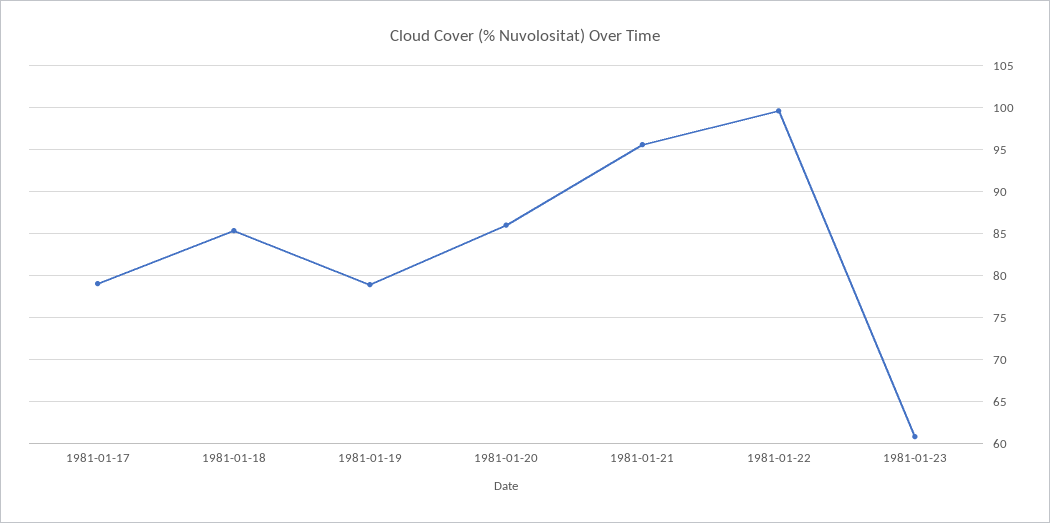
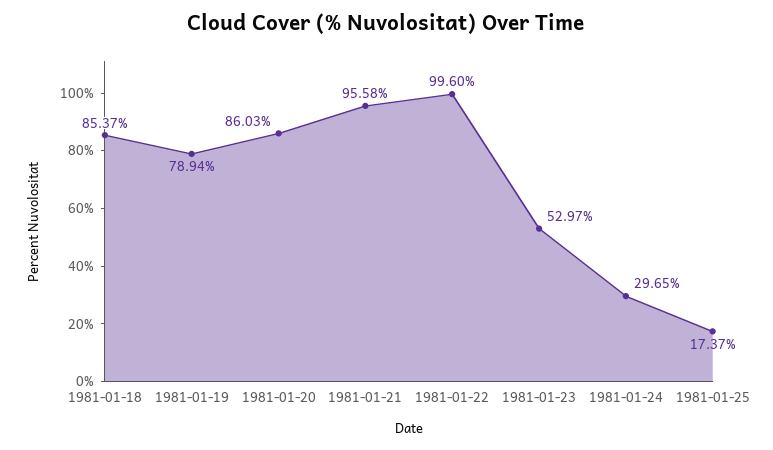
1981-01-17: 79 -> none
1981-01-23: 61 -> 52.97
1981-01-24: none -> 29.65
1981-01-25: none -> 17.37

